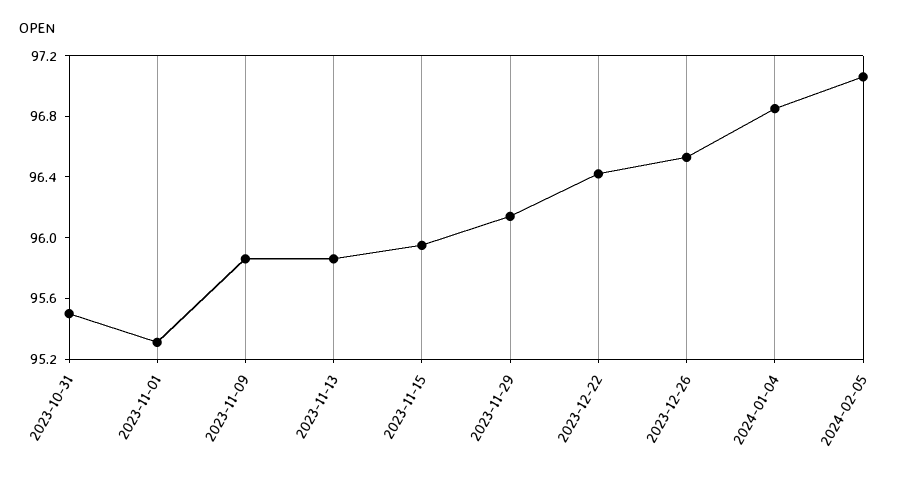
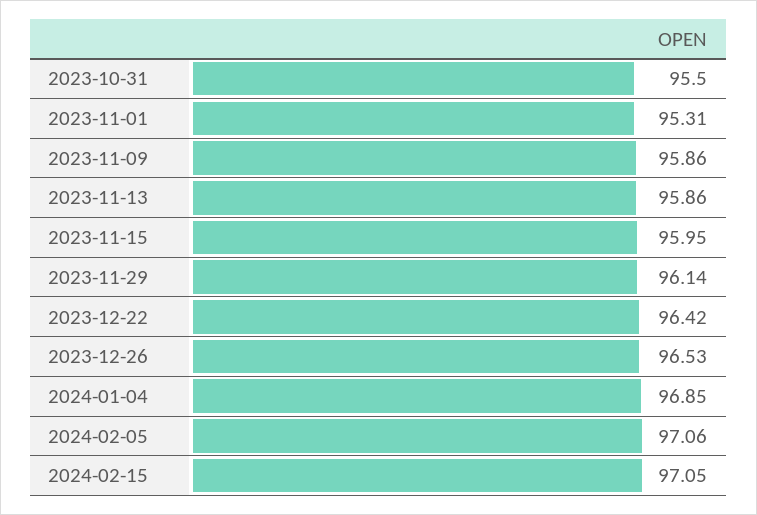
2024-02-15: none -> 97.05

